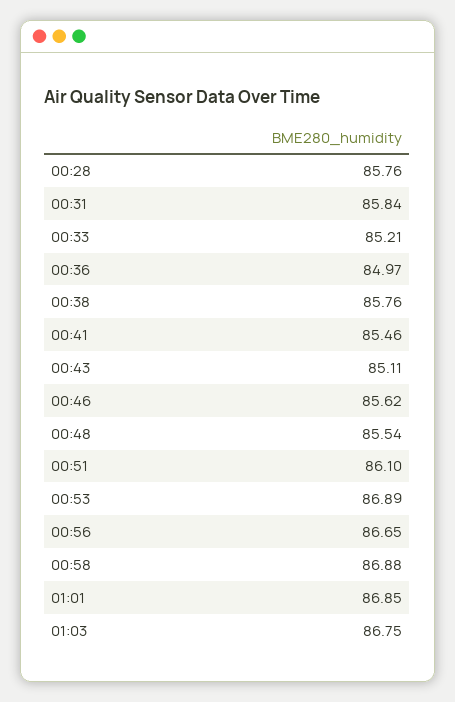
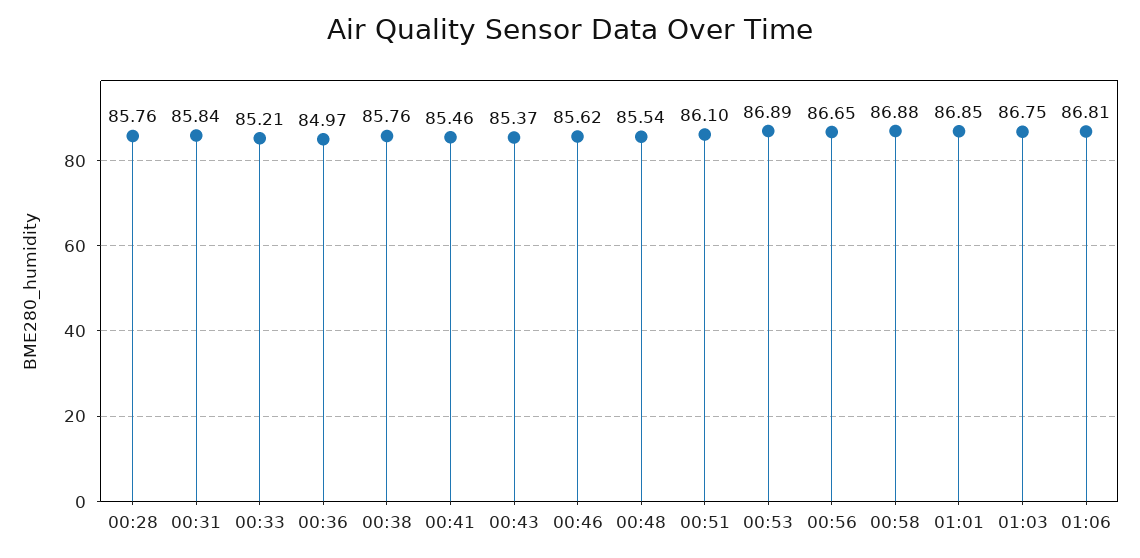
00:43: 85.11 -> 85.37
01:06: none -> 86.81

